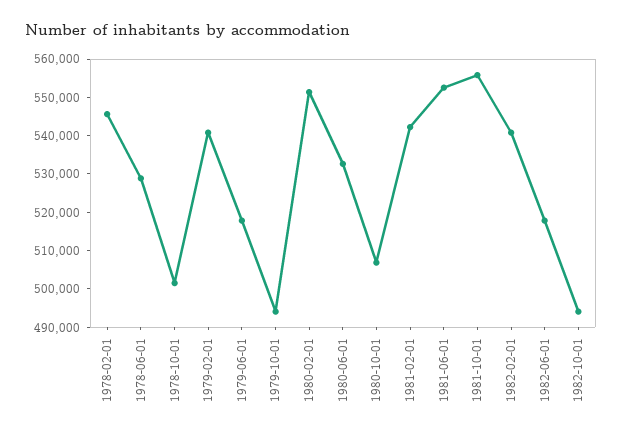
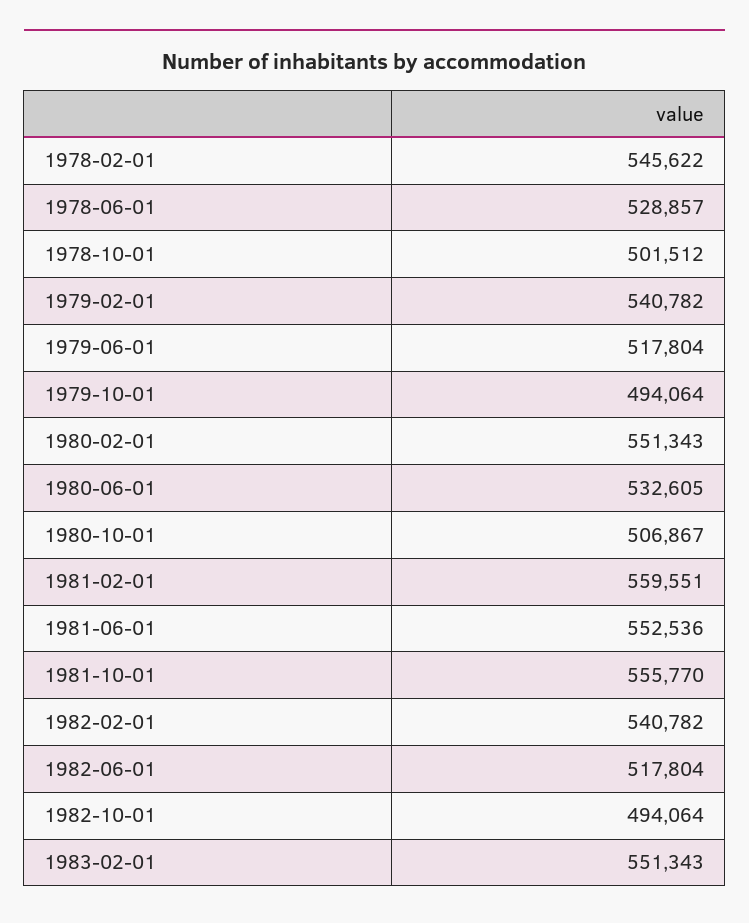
1981-02-01: 542500 -> 559551
1983-02-01: none -> 551343

